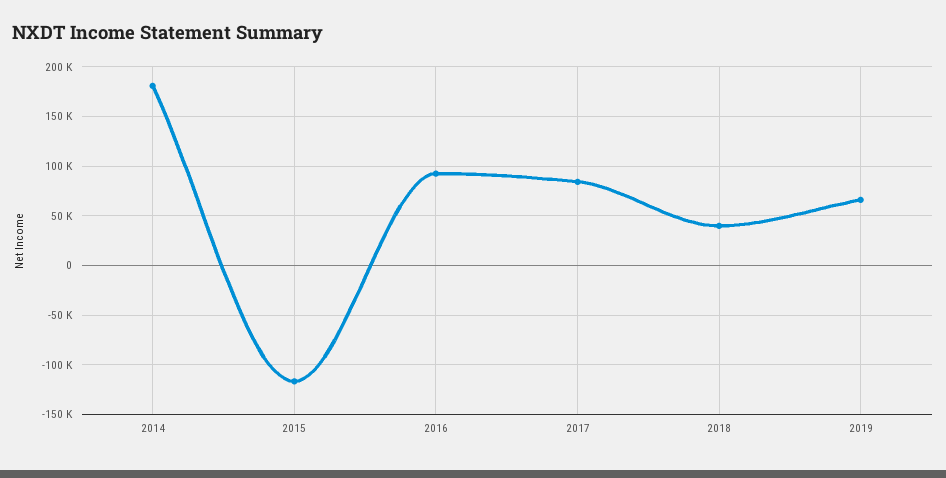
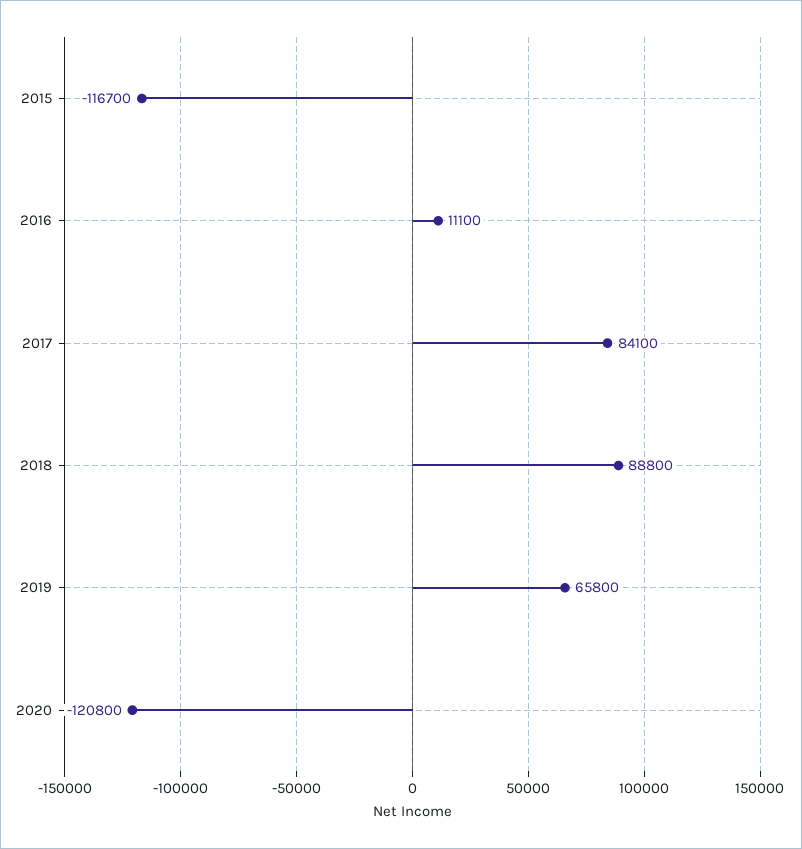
2014: 180000 -> none
2016: 90000 -> 11100
2018: 40000 -> 88800
2020: none -> -120800

